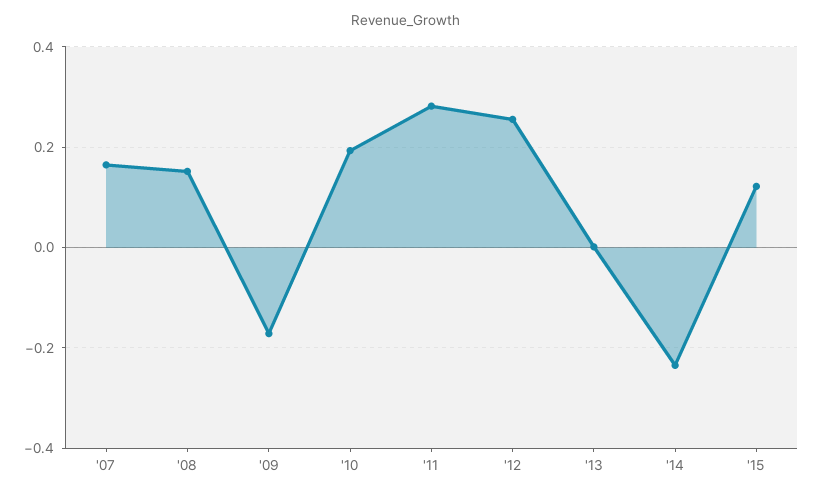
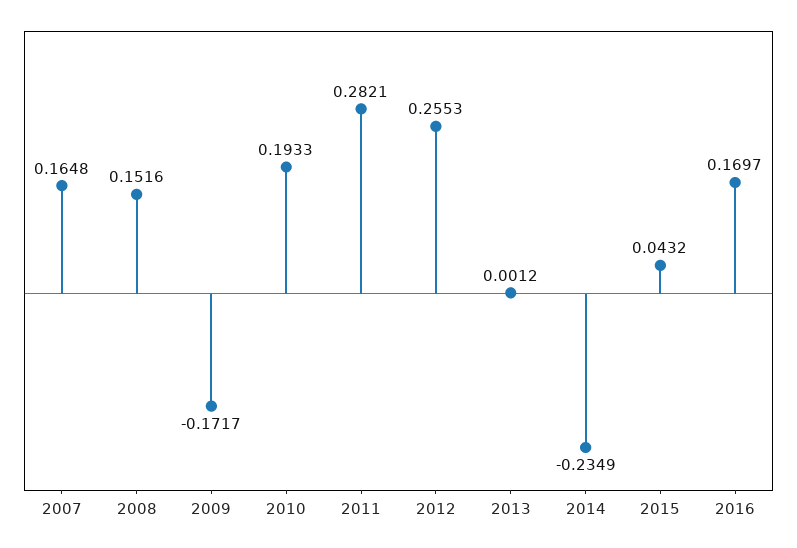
'15: 0.12 -> 0.0432
2016: none -> 0.1697

